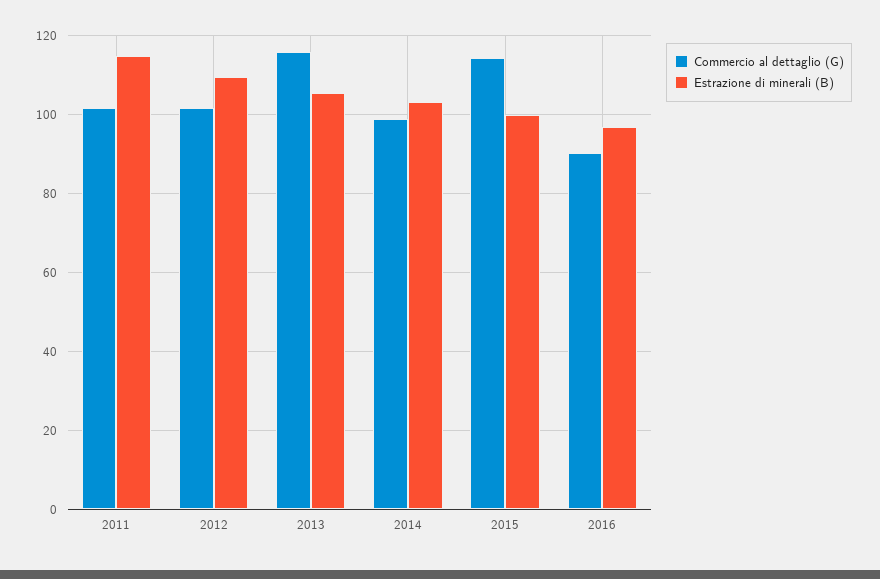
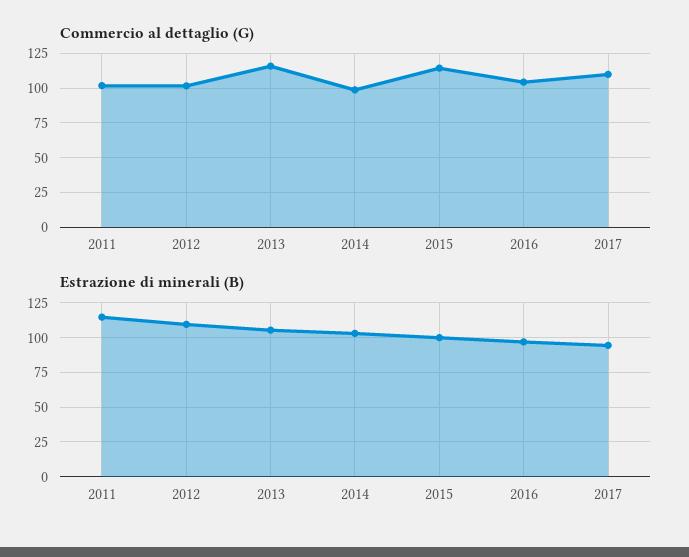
Commercio al dettaglio (G), 2016: 90 -> 105
Commercio al dettaglio (G), 2017: none -> 110
Estrazione di minerali (B), 2017: none -> 95

